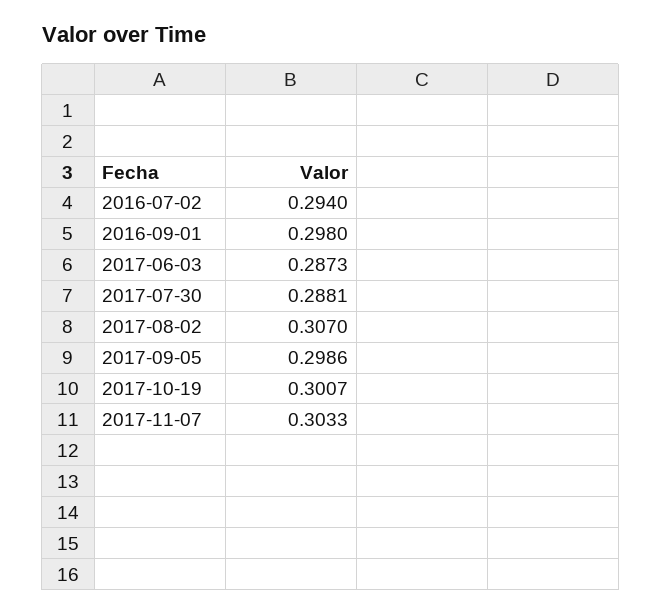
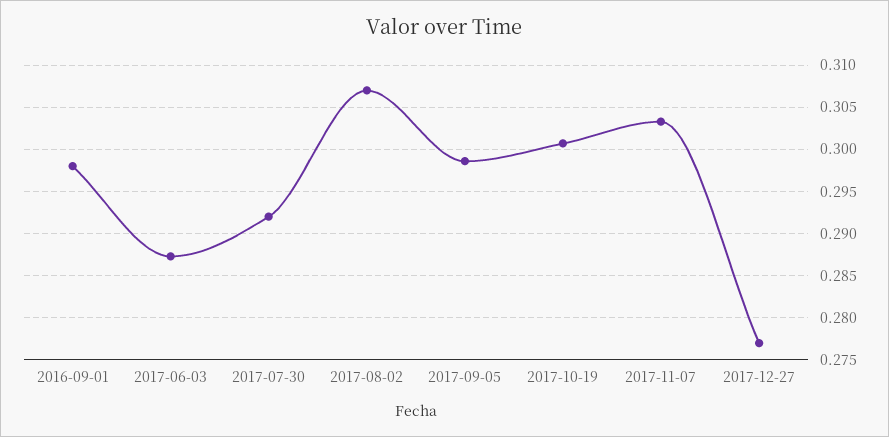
2016-07-02: 0.294 -> none
2017-07-30: 0.2881 -> 0.292
2017-12-27: none -> 0.277

